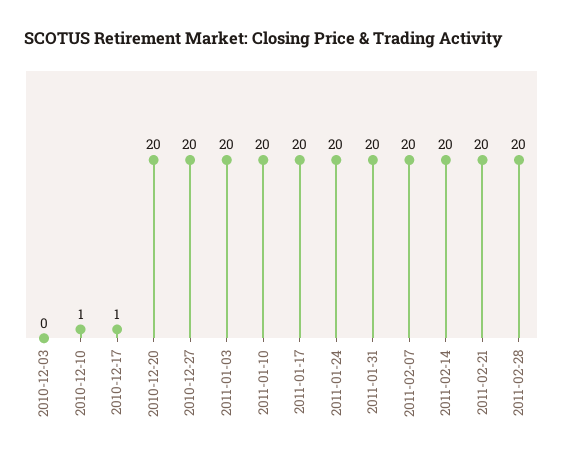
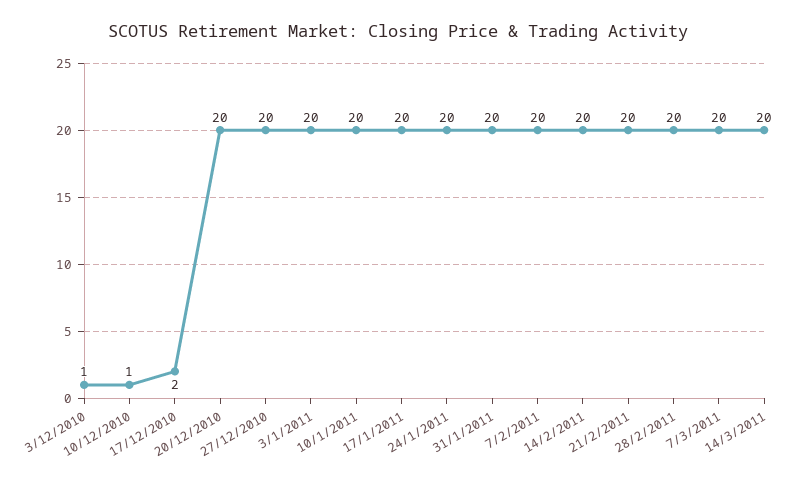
2010-12-03: 0 -> 1
2010-12-17: 1 -> 2
7/3/2011: none -> 20
14/3/2011: none -> 20

